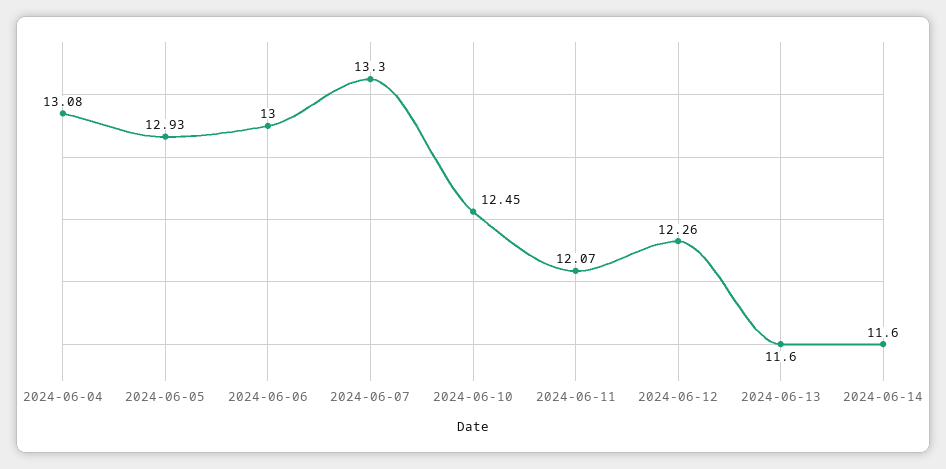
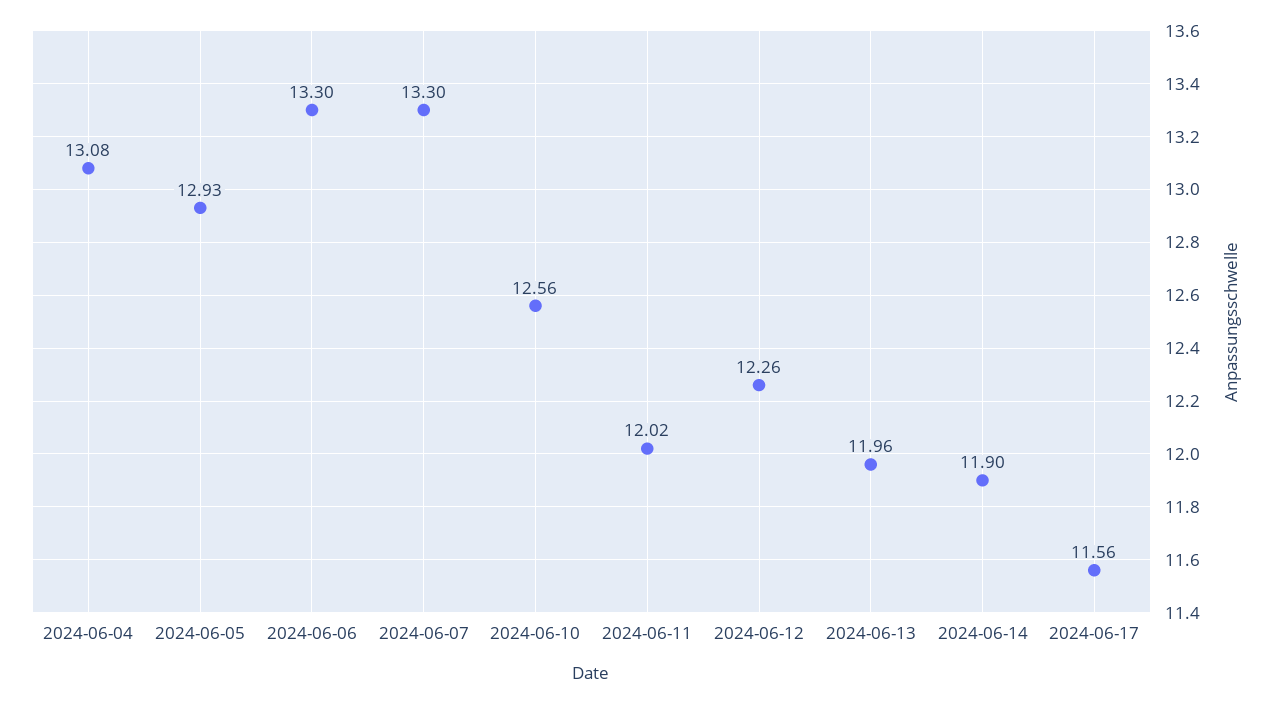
2024-06-06: 13 -> 13.3
2024-06-10: 12.45 -> 12.56
2024-06-11: 12.07 -> 12.02
2024-06-13: 11.6 -> 11.96
2024-06-14: 11.6 -> 11.9
2024-06-17: none -> 11.56

